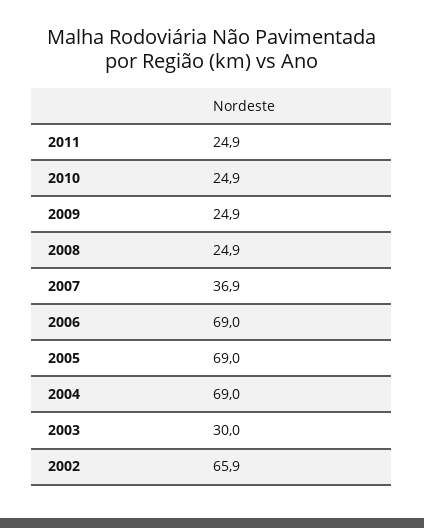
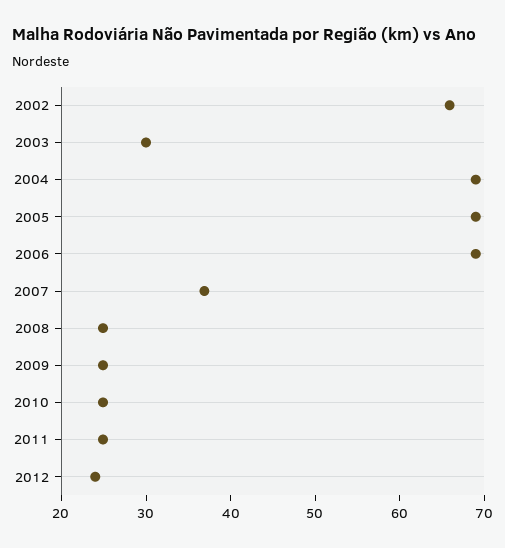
2012: none -> 24

